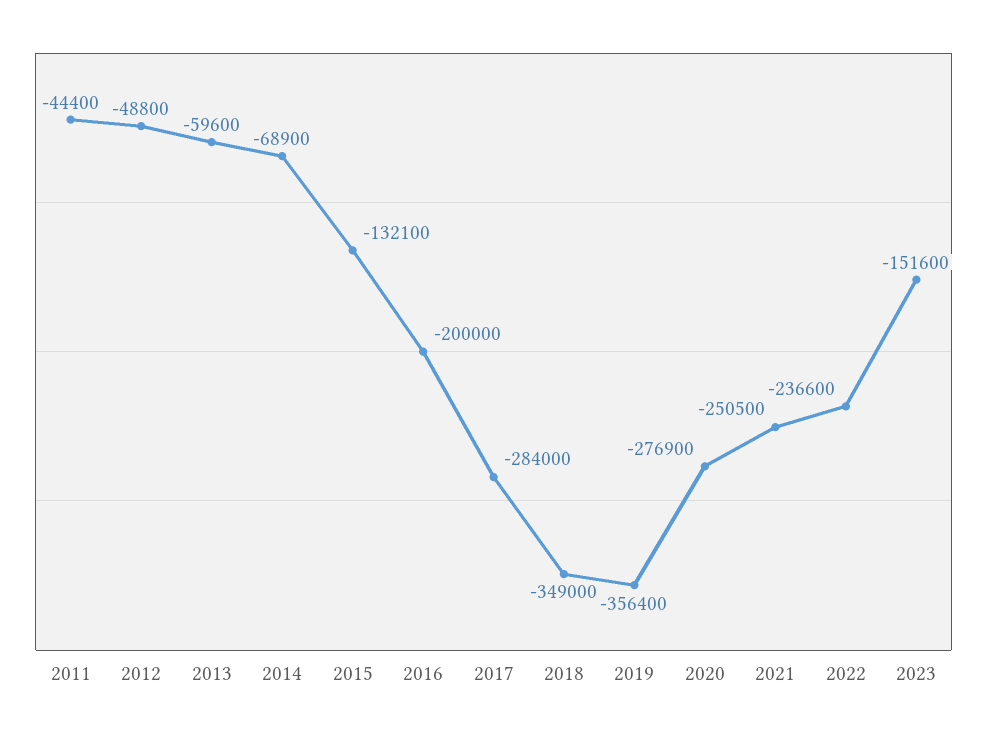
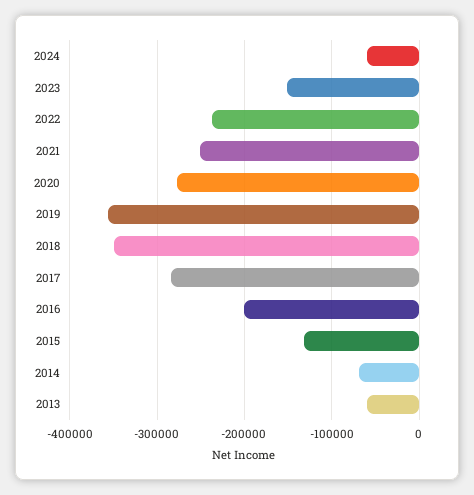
2011: -44400 -> none
2012: -48800 -> none
2024: none -> -60000

